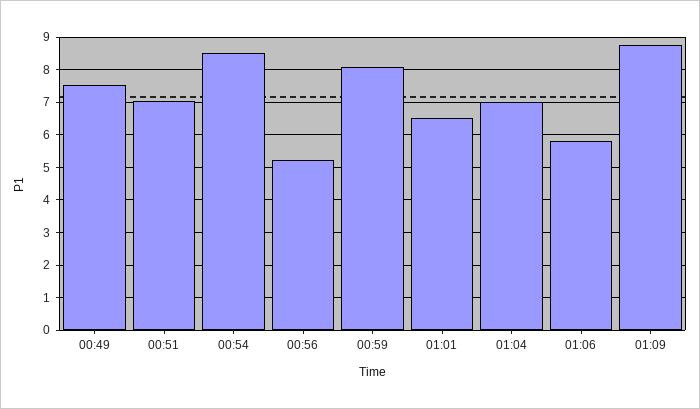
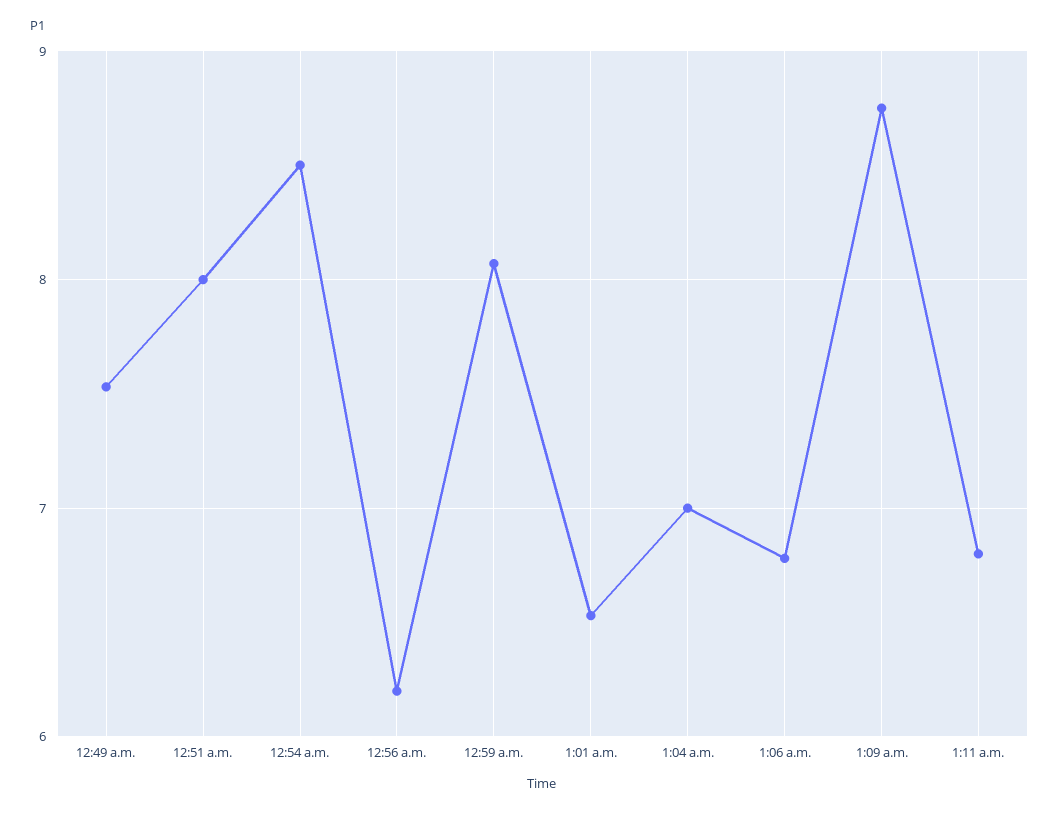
00:51: 7 -> 8
00:56: 5.2 -> 6.2
01:06: 5.8 -> 6.8
1:11 a.m.: none -> 6.8

